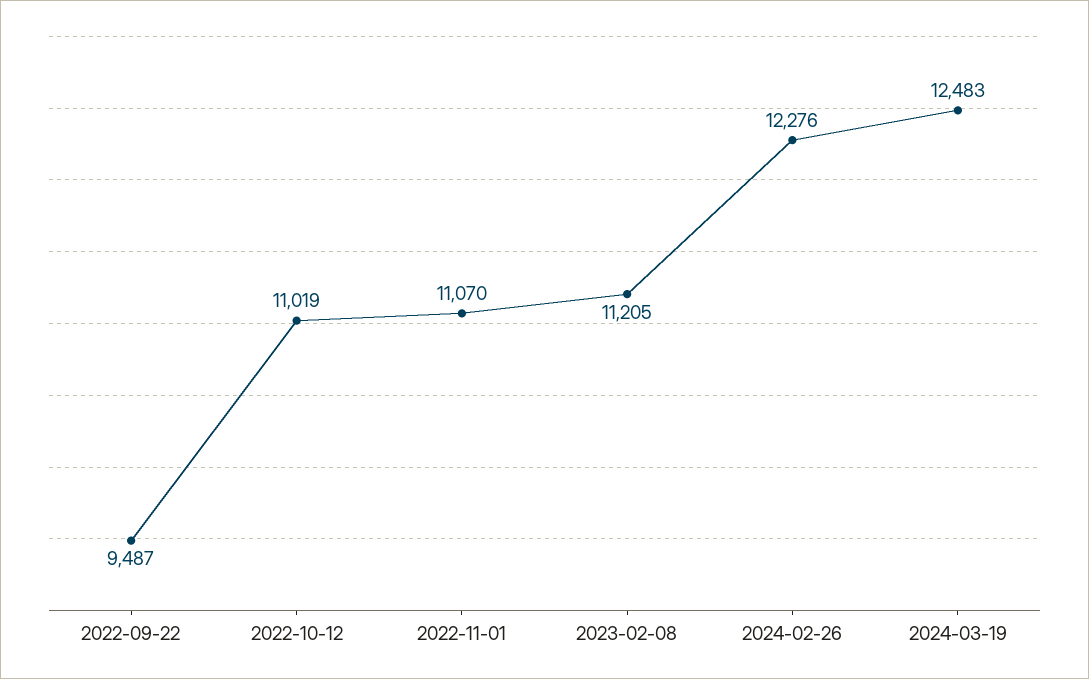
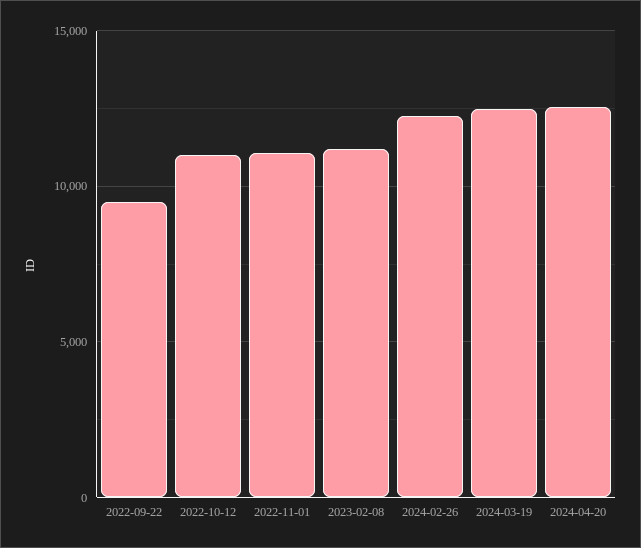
2024-04-20: none -> 12500

